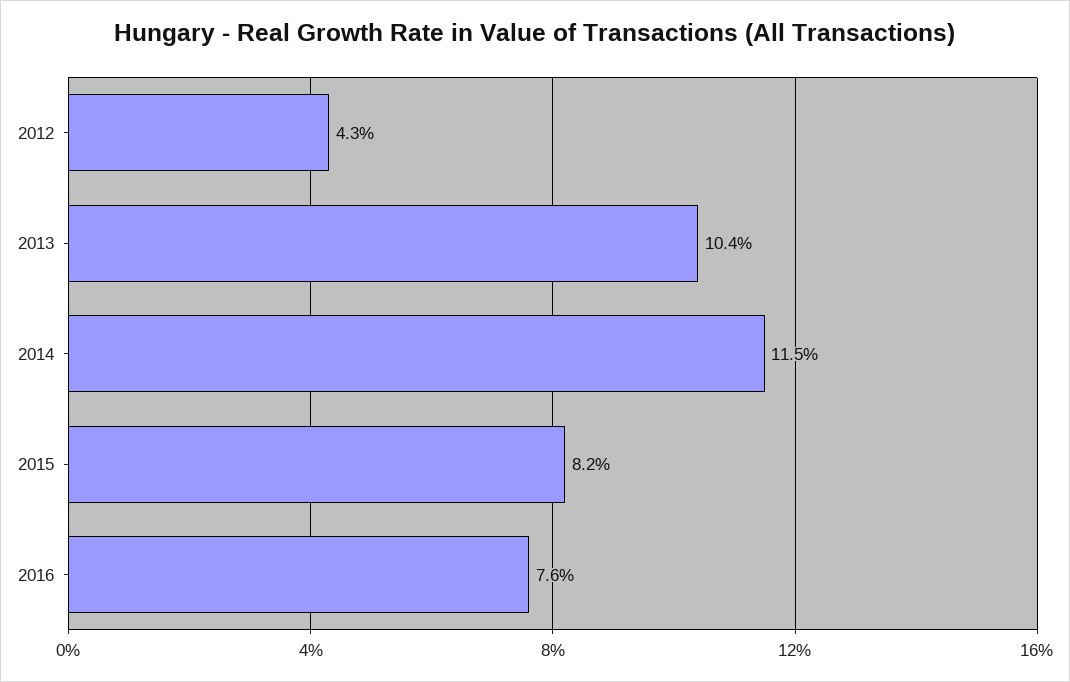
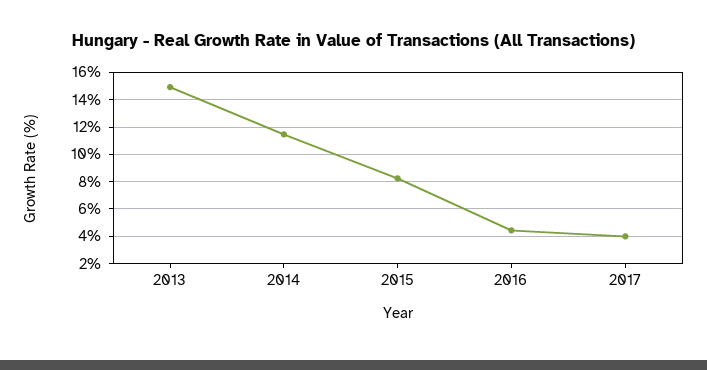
2012: 4.3 -> none
2013: 10.4 -> 15
2016: 7.6 -> 4.5
2017: none -> 4

